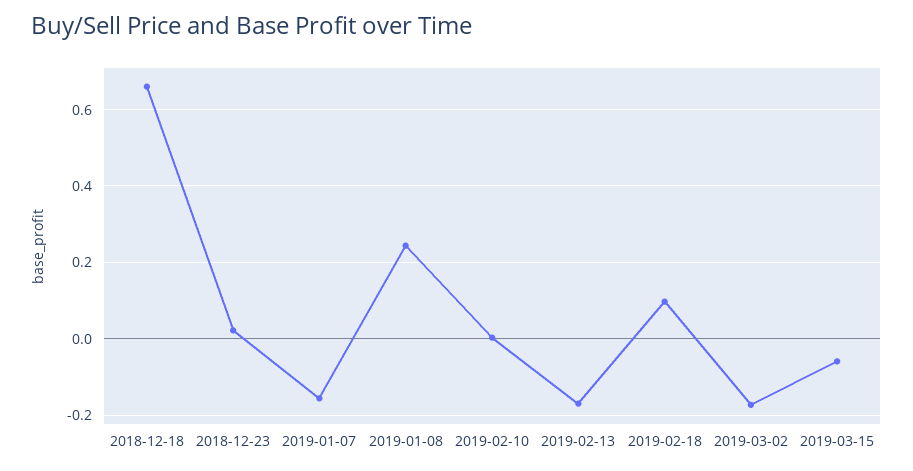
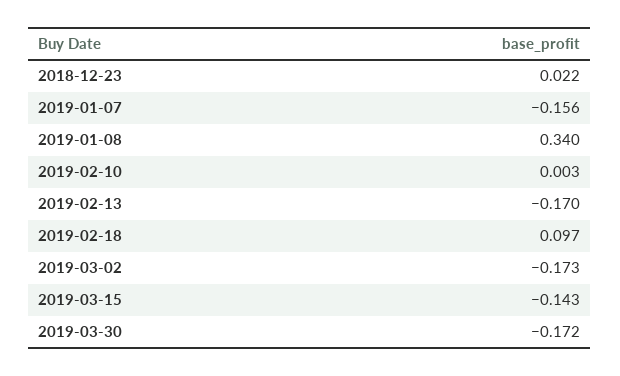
2018-12-18: 0.66 -> none
2019-01-08: 0.24 -> 0.34
2019-03-15: -0.06 -> -0.143
2019-03-30: none -> -0.172

